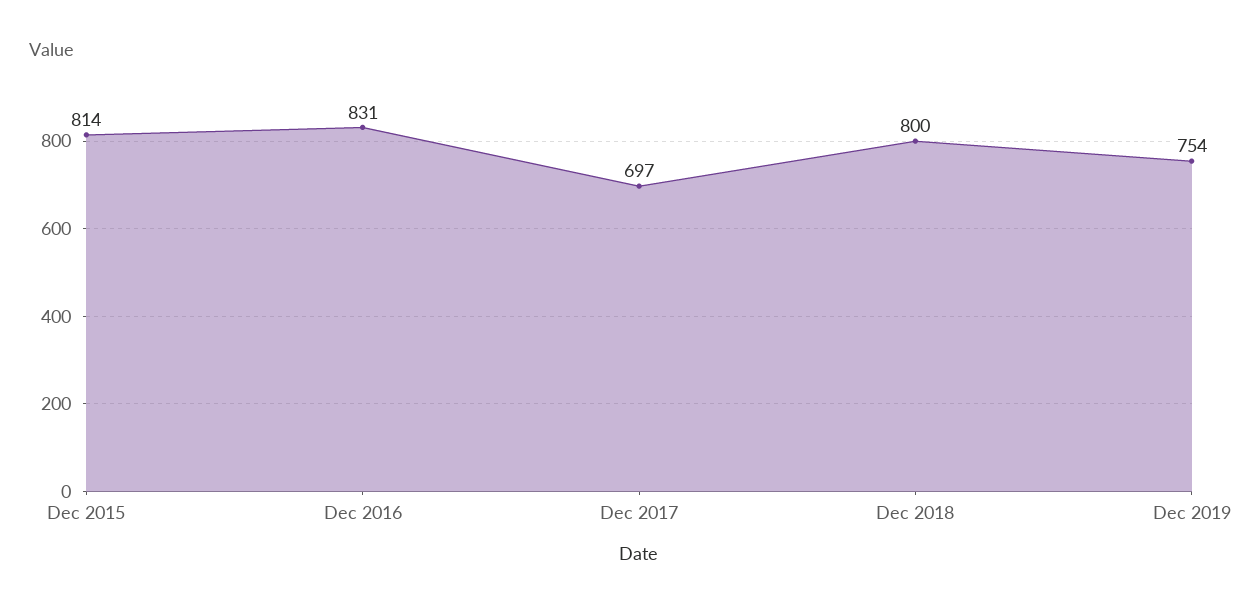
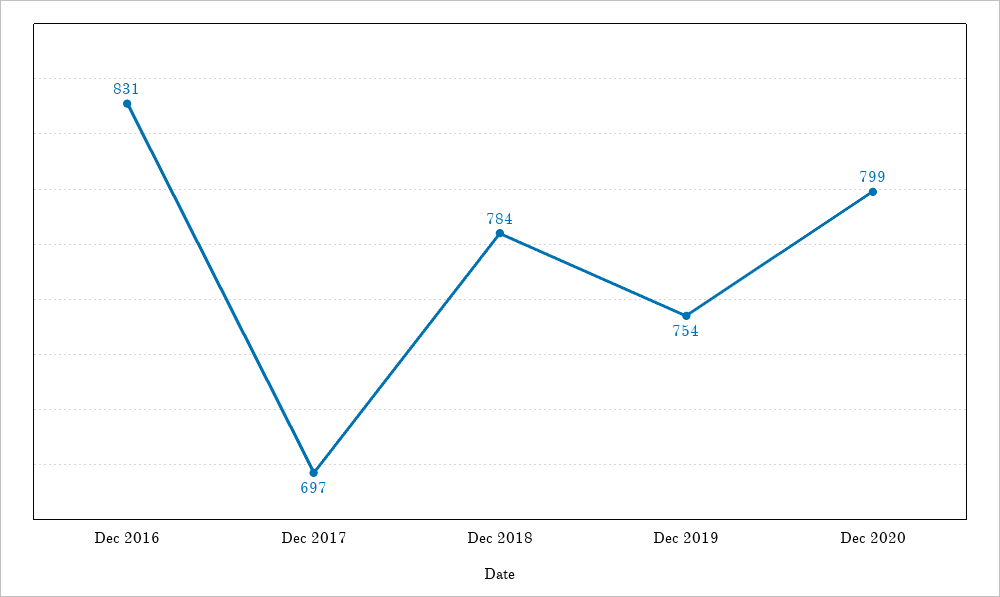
Dec 2015: 814 -> none
Dec 2018: 800 -> 784
Dec 2020: none -> 799

